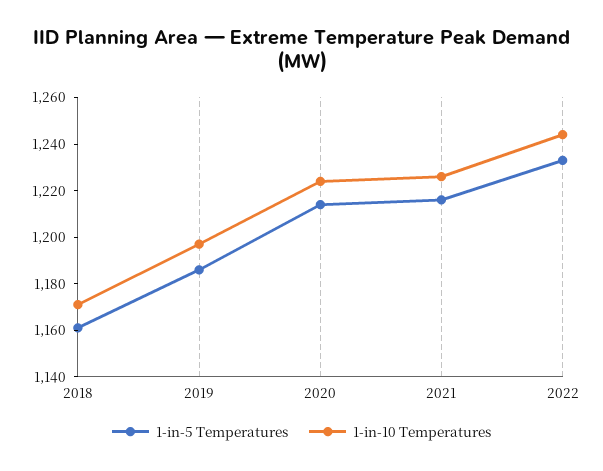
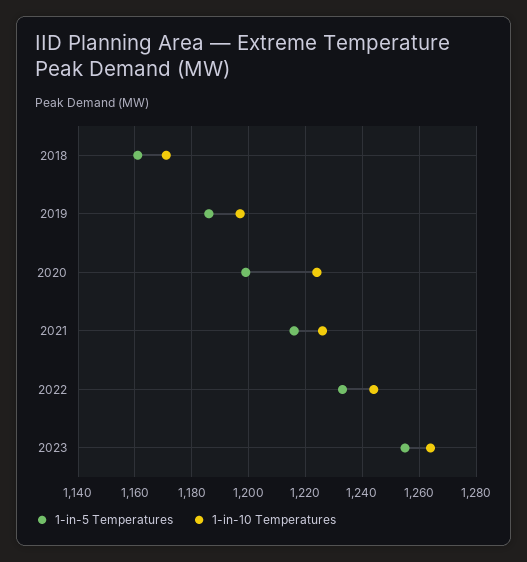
1-in-5 Temperatures, 2020: 1215 -> 1200
1-in-5 Temperatures, 2023: none -> 1255
1-in-10 Temperatures, 2023: none -> 1265

